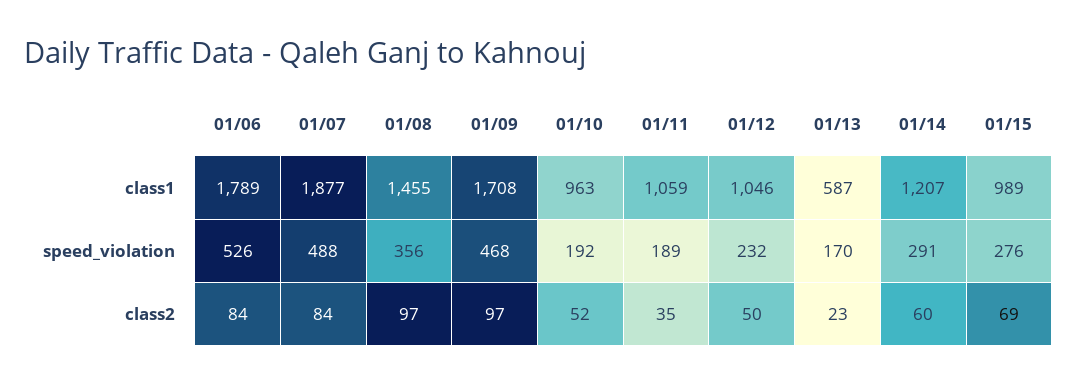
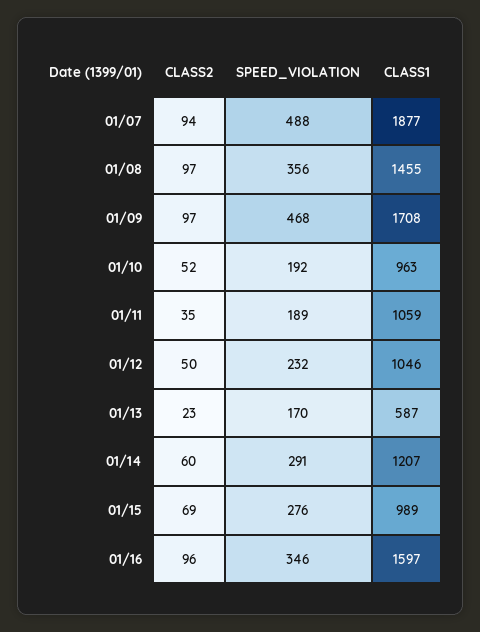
01/06, class1: 1789 -> none
01/06, speed_violation: 526 -> none
01/06, class2: 84 -> none
01/07, class2: 84 -> 94
01/16, class2: none -> 96
01/16, speed_violation: none -> 346
01/16, class1: none -> 1597

